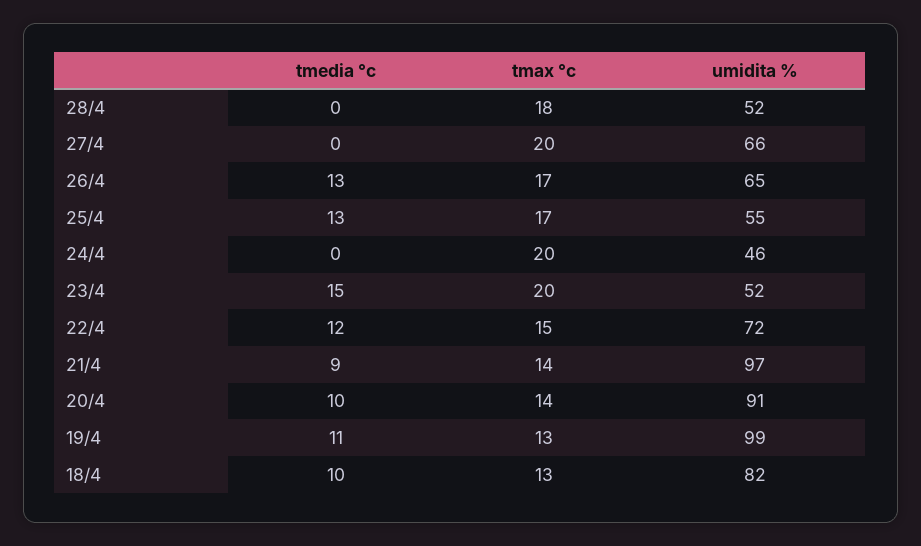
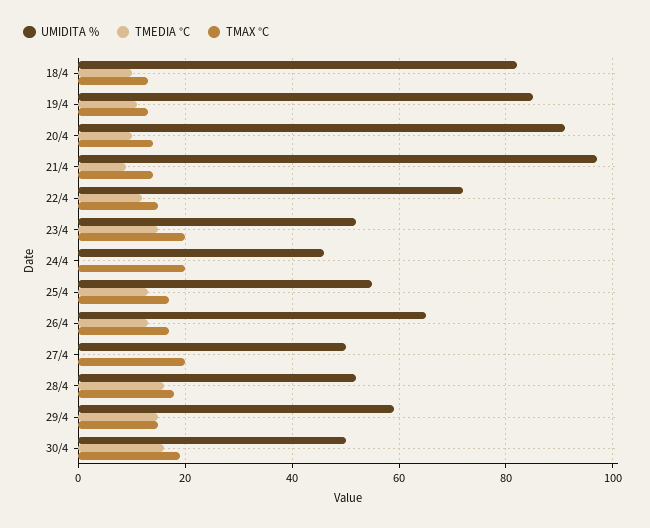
tmedia °c, 28/4: 0 -> 15
umidita %, 27/4: 66 -> 50
umidita %, 19/4: 99 -> 85
umidita %, 29/4: none -> 60
tmedia °c, 29/4: none -> 15
tmax °c, 29/4: none -> 15
umidita %, 30/4: none -> 50
tmedia °c, 30/4: none -> 15
tmax °c, 30/4: none -> 20

